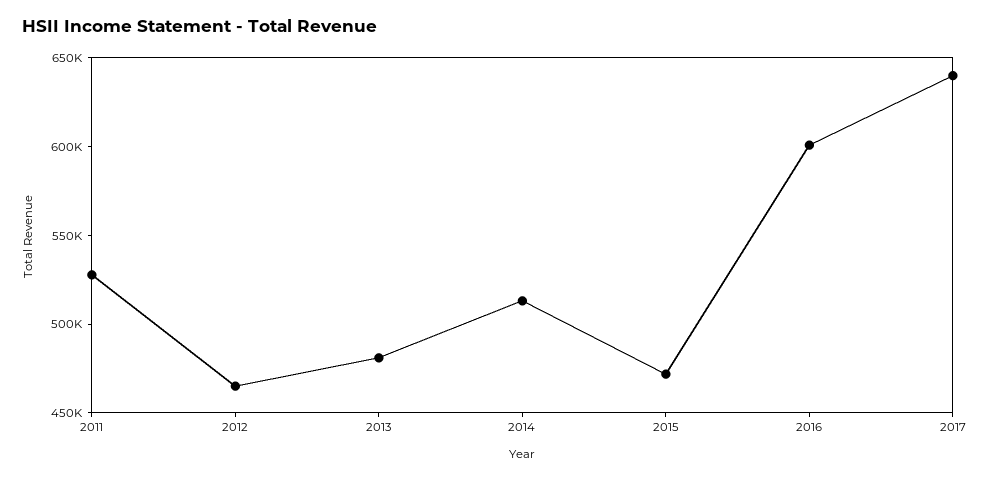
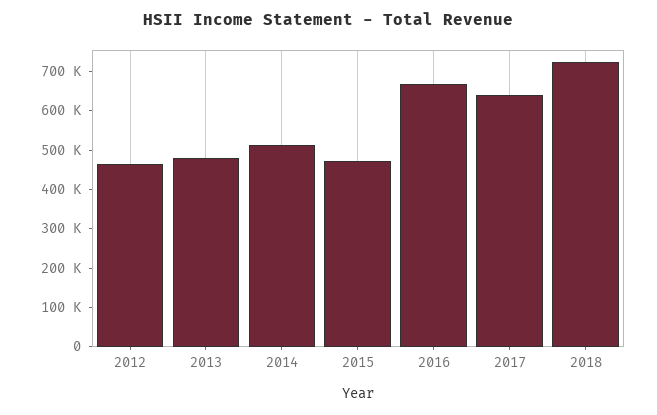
2011: 530000 -> none
2016: 600000 -> 675000
2018: none -> 725000

